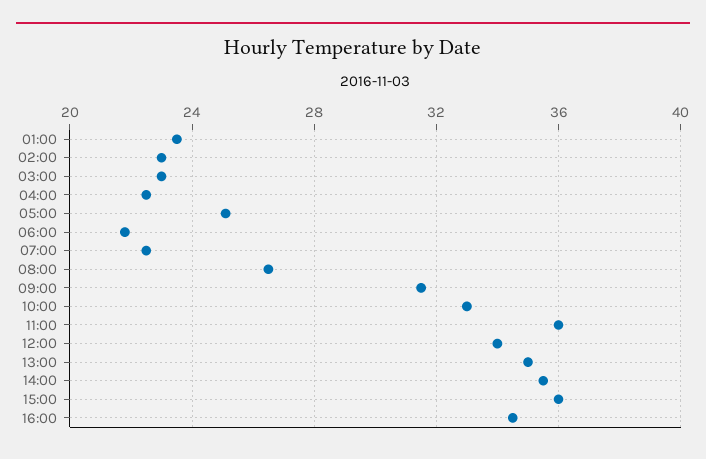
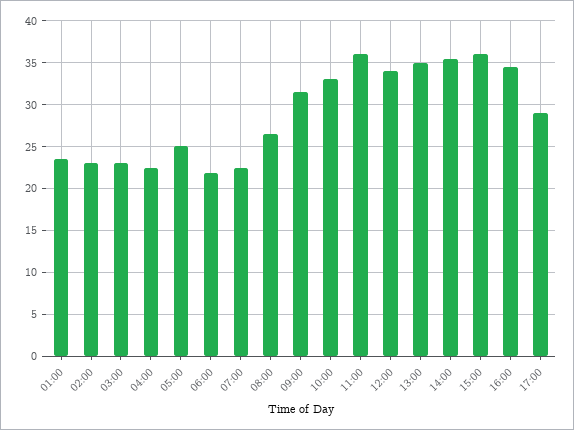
17:00: none -> 29

